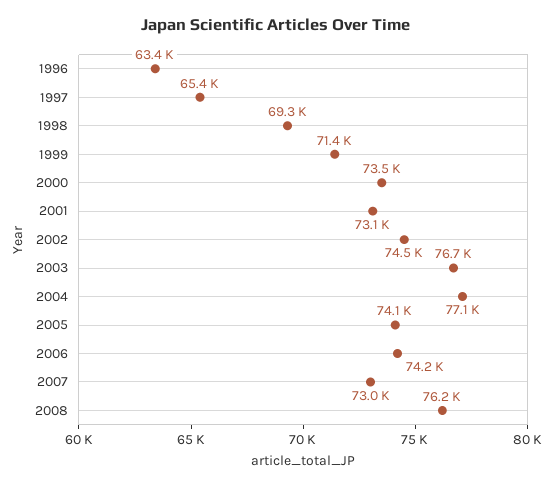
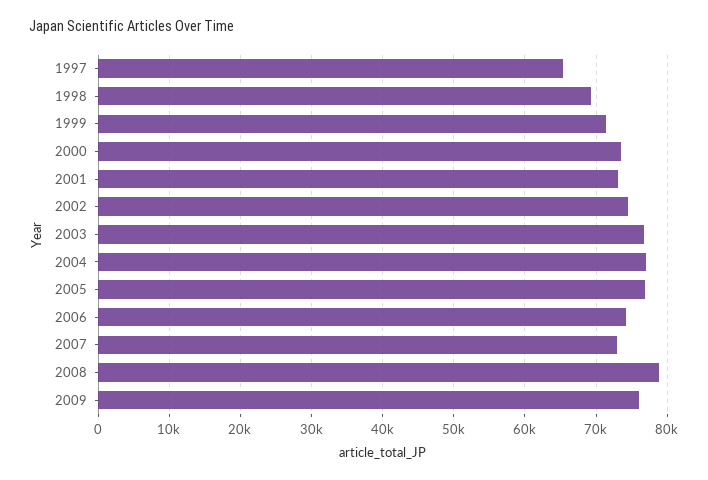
1996: 63400 -> none
2005: 74100 -> 77000
2008: 76200 -> 79000
2009: none -> 76000

